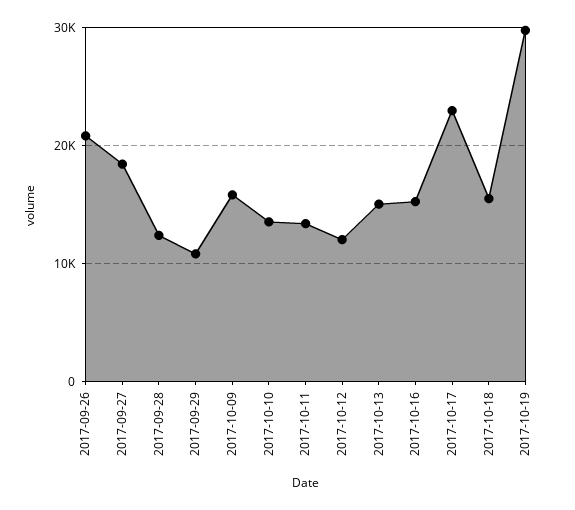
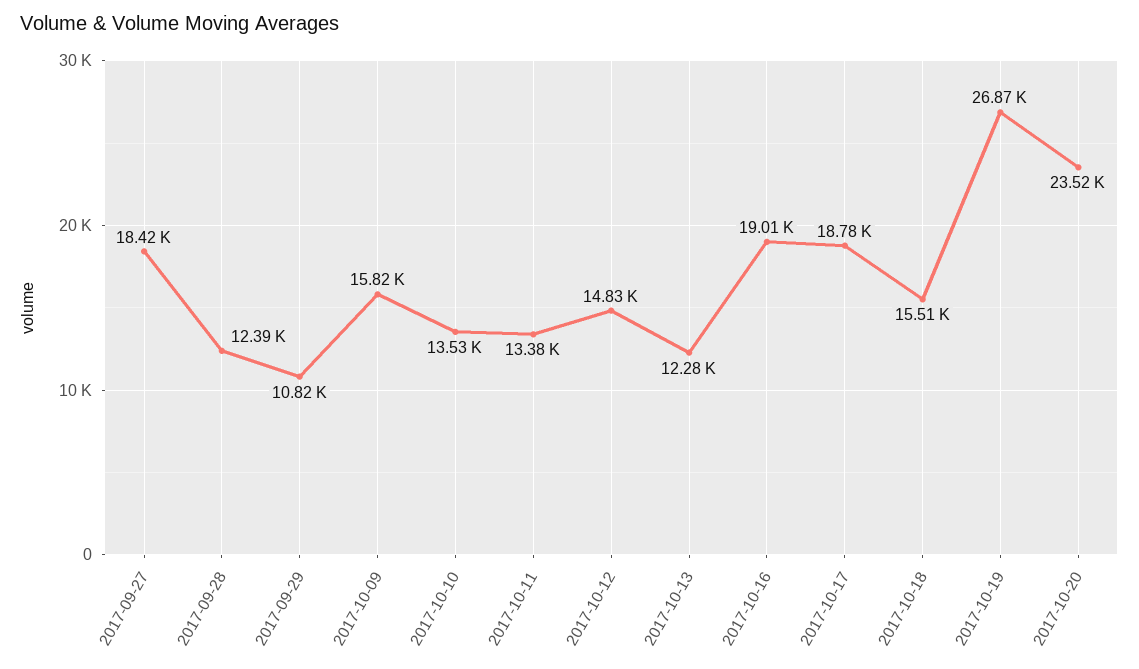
2017-09-26: 21000 -> none
2017-10-12: 12000 -> 14830
2017-10-13: 15000 -> 12280
2017-10-16: 15000 -> 19010
2017-10-17: 23000 -> 18780
2017-10-19: 30000 -> 26870
2017-10-20: none -> 23520

